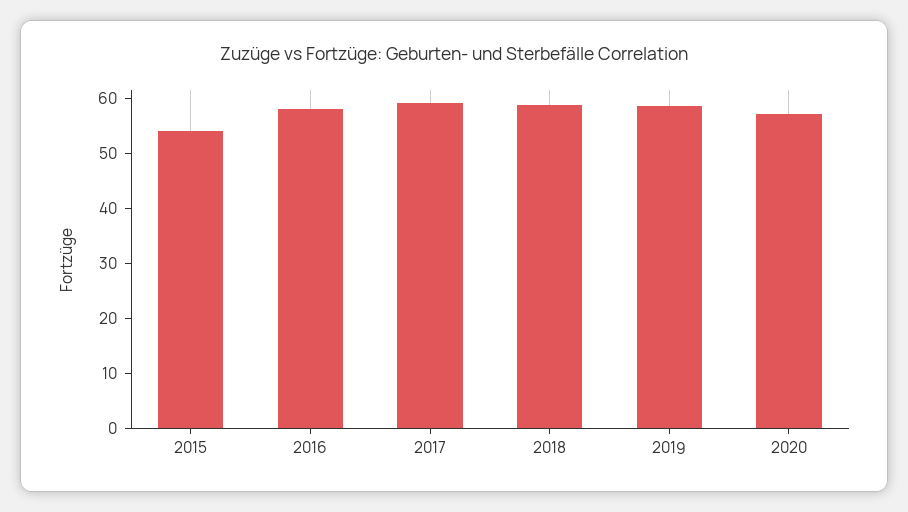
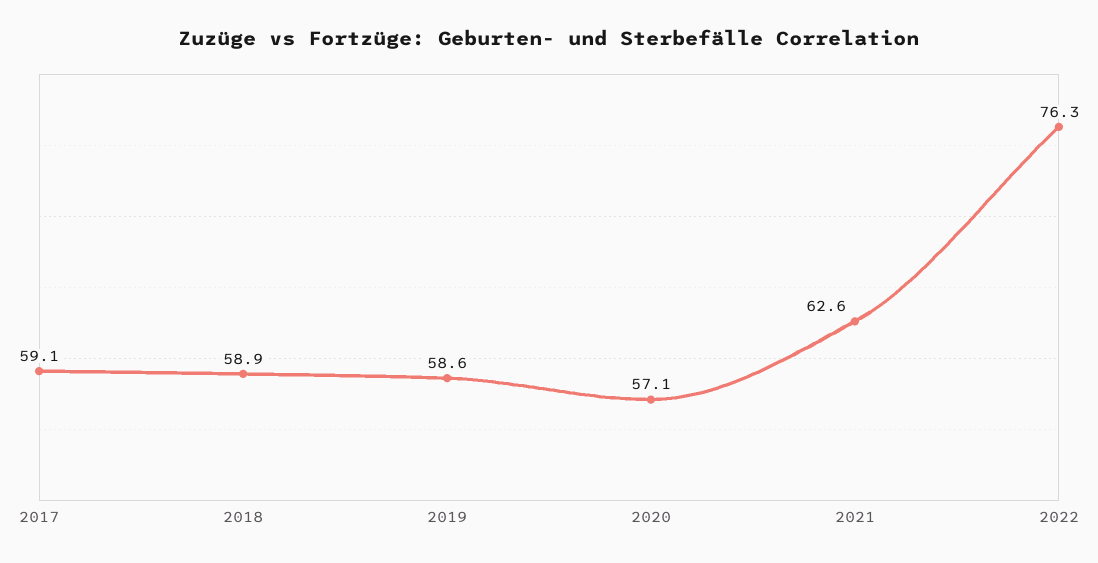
2015: 54 -> none
2016: 58 -> none
2021: none -> 62.6
2022: none -> 76.3

